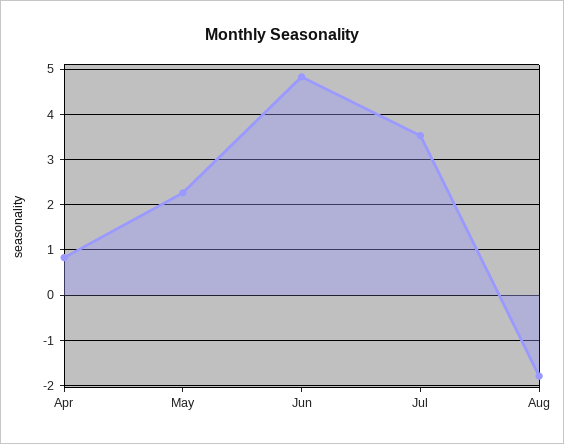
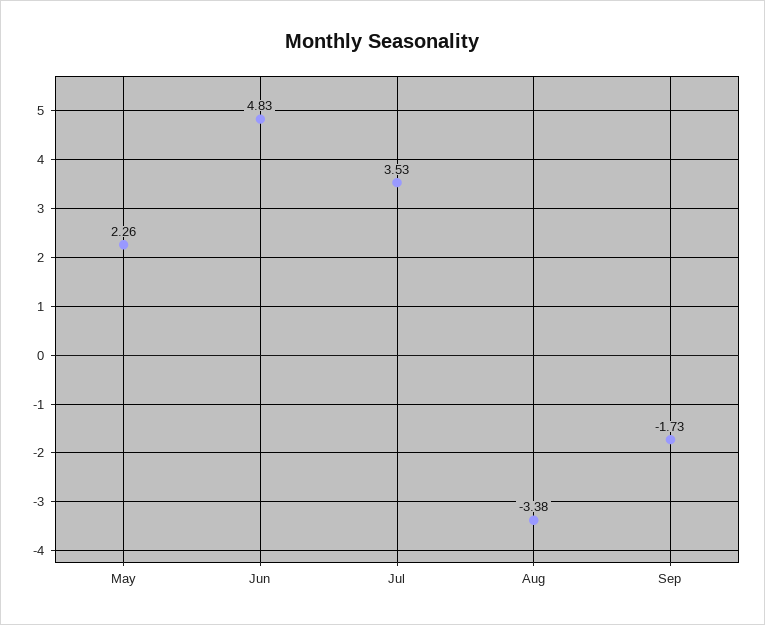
Apr: 0.8 -> none
Aug: -1.8 -> -3.38
Sep: none -> -1.73

